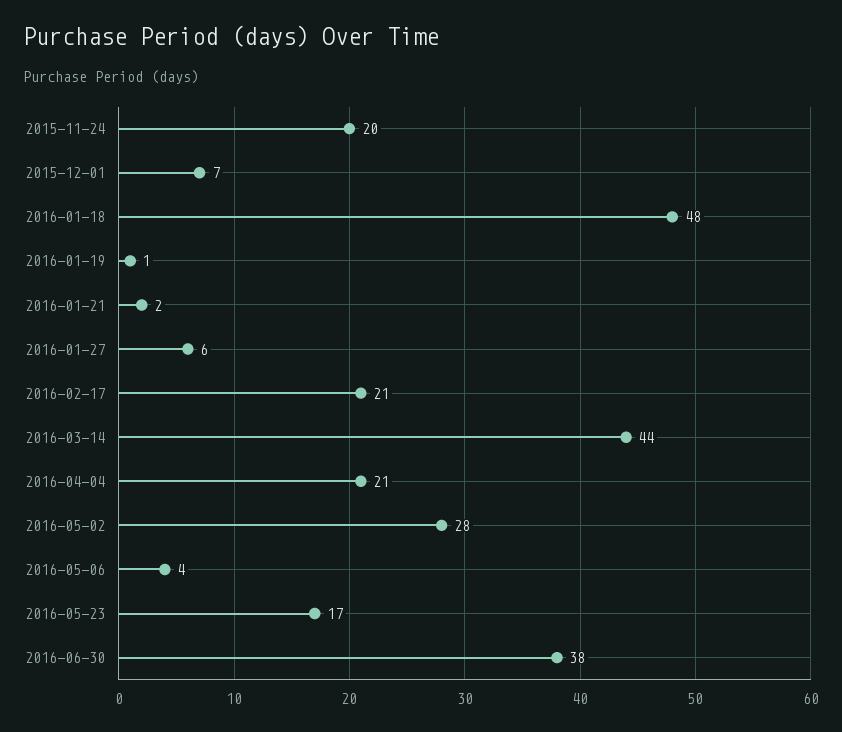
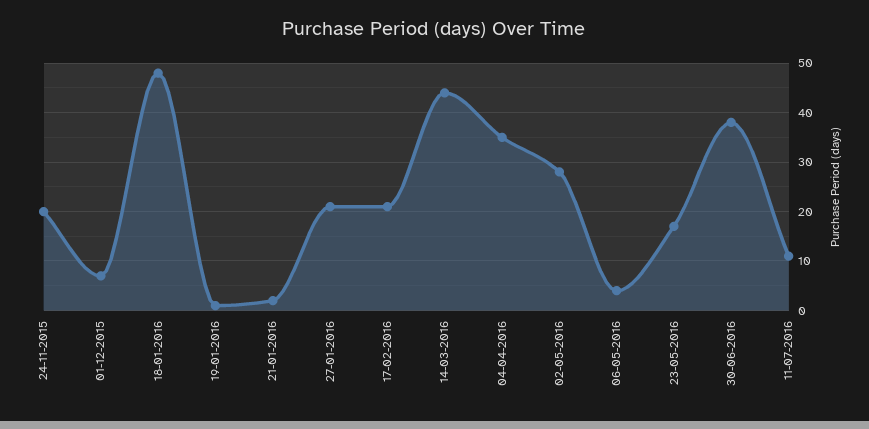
2016-01-27: 6 -> 20
2016-04-04: 21 -> 35
11-07-2016: none -> 10

